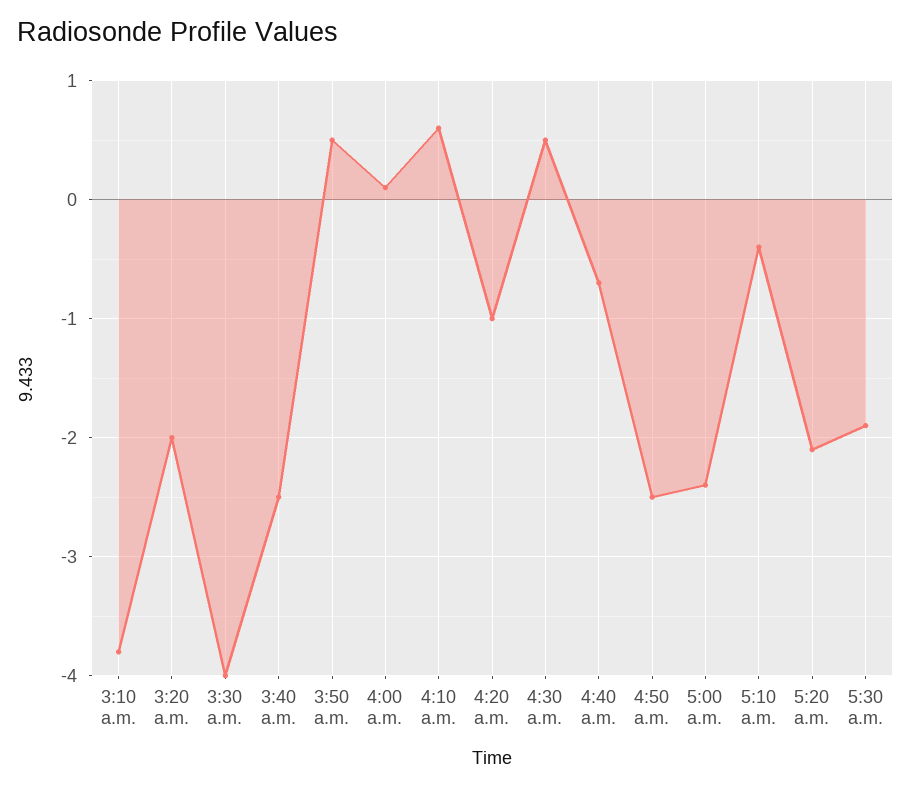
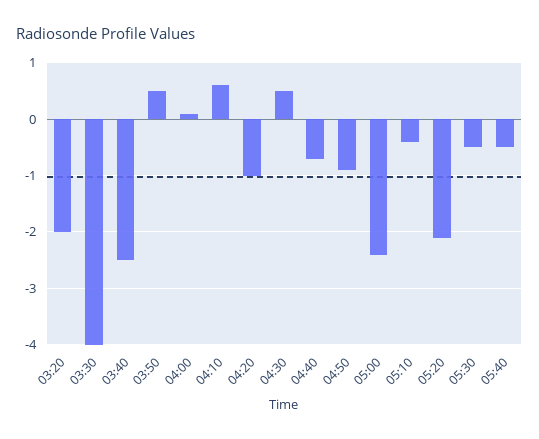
3:10 a.m.: -3.8 -> none
4:50 a.m.: -2.5 -> -1
5:30 a.m.: -1.9 -> -0.5
05:40: none -> -0.5

